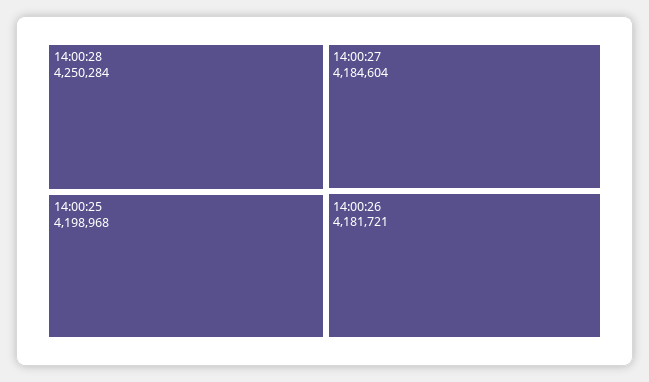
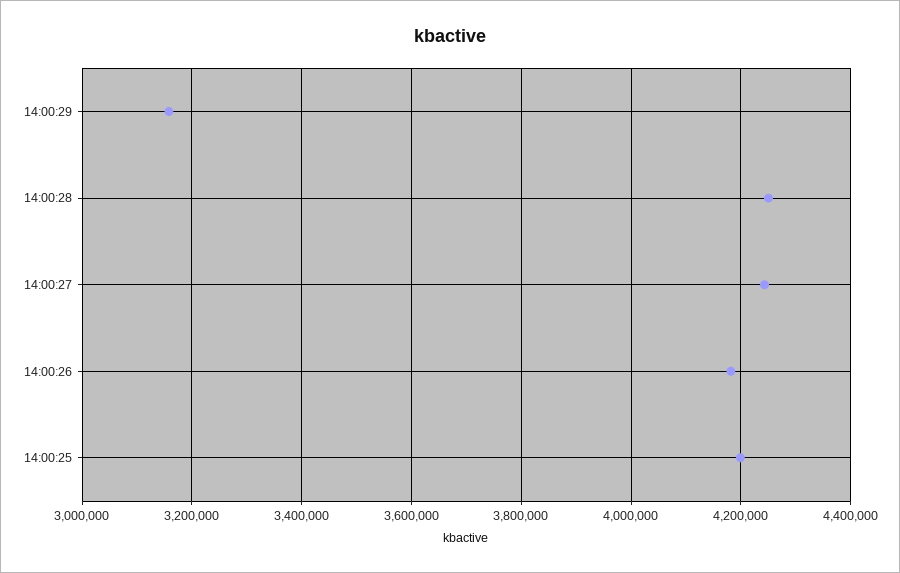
14:00:27: 4184604 -> 4240000
14:00:29: none -> 3160000

